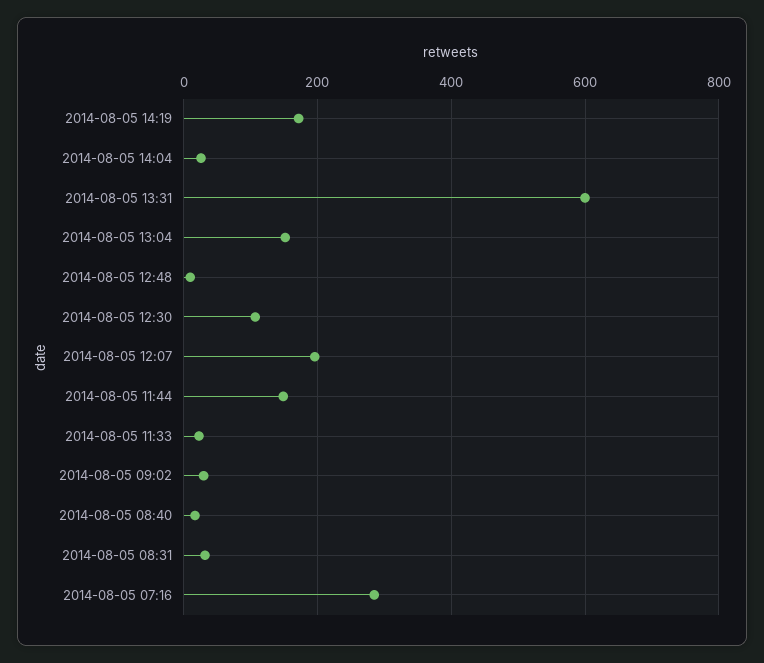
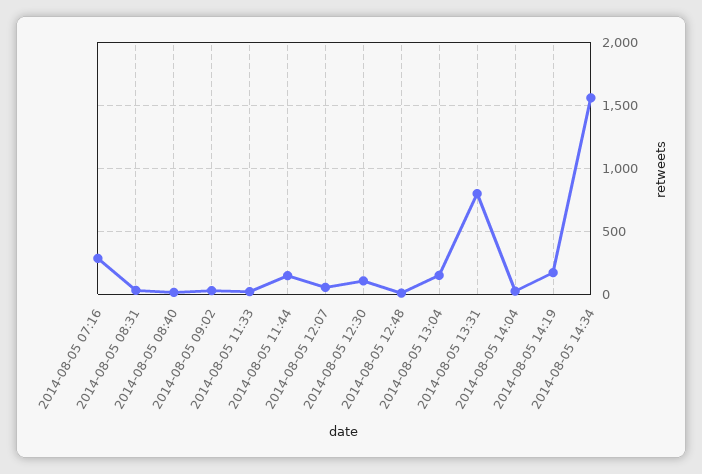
2014-08-05 13:31: 600 -> 800
2014-08-05 12:07: 200 -> 50
2014-08-05 14:34: none -> 1550

